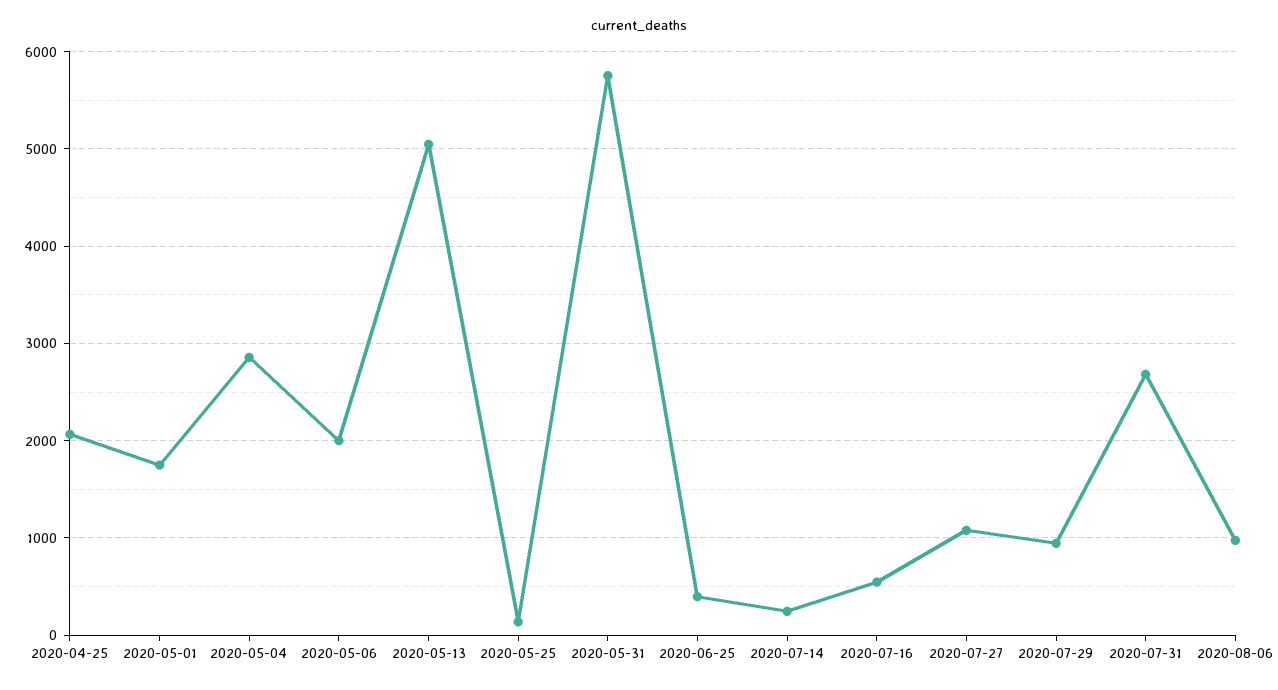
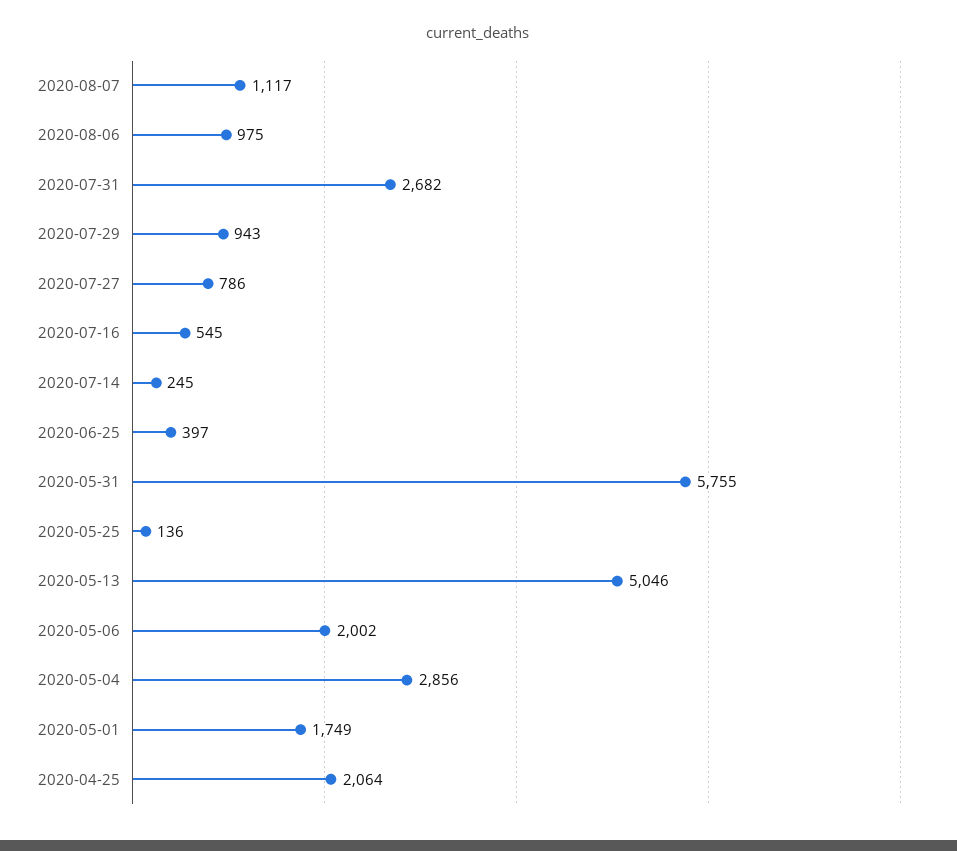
2020-07-27: 1100 -> 786
2020-08-07: none -> 1117

